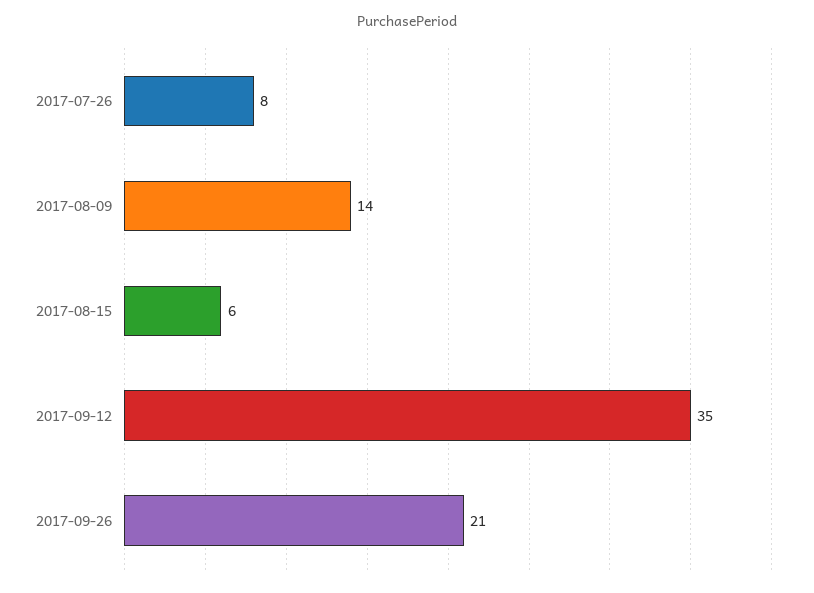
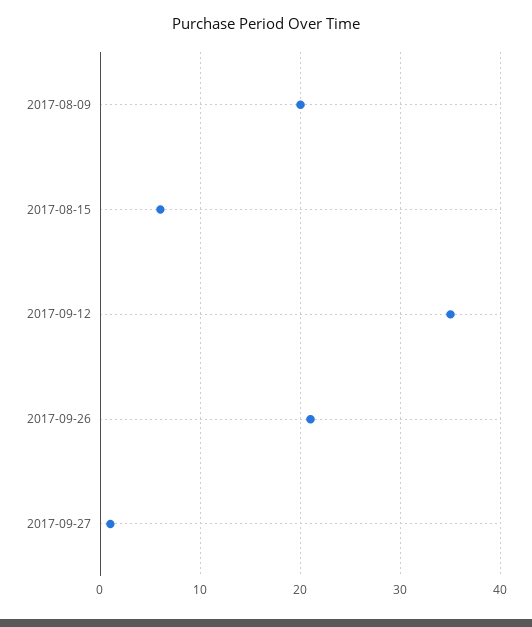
2017-07-26: 8 -> none
2017-08-09: 14 -> 20
2017-09-27: none -> 1

